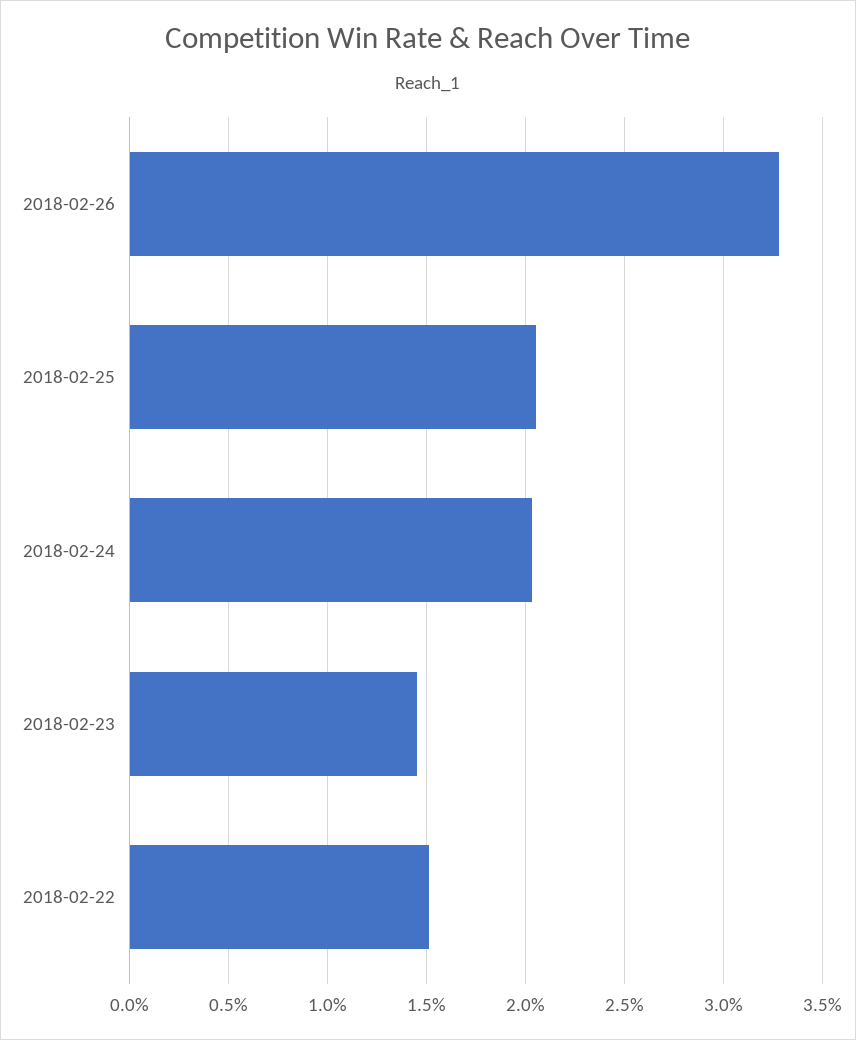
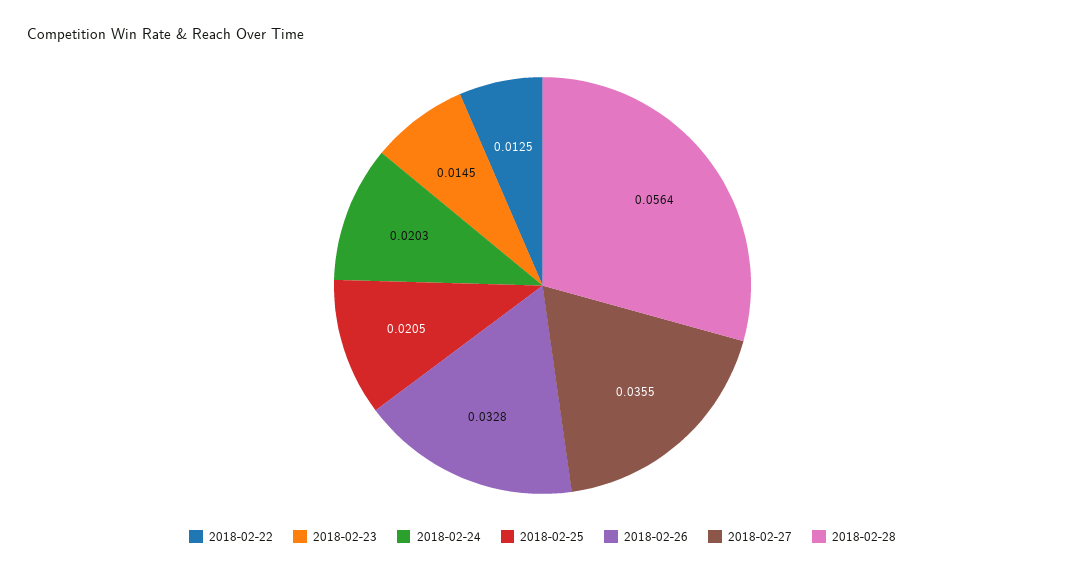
2018-02-22: 0.015 -> 0.0125
2018-02-27: none -> 0.0355
2018-02-28: none -> 0.0564

